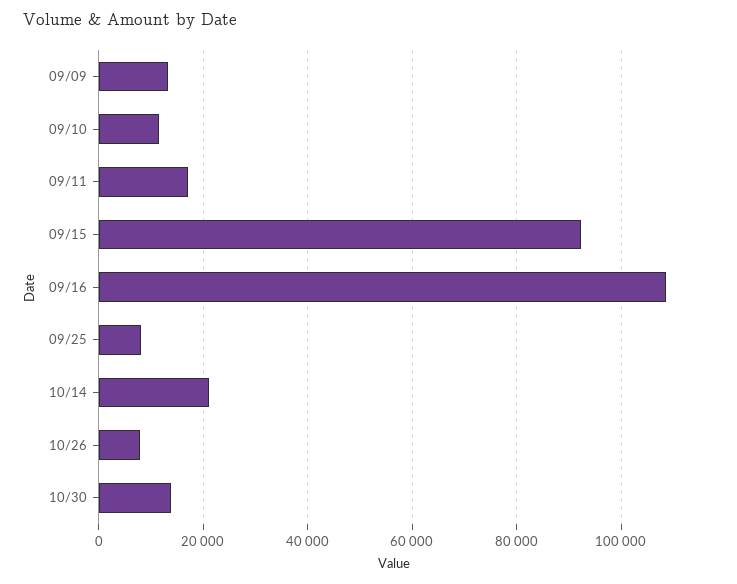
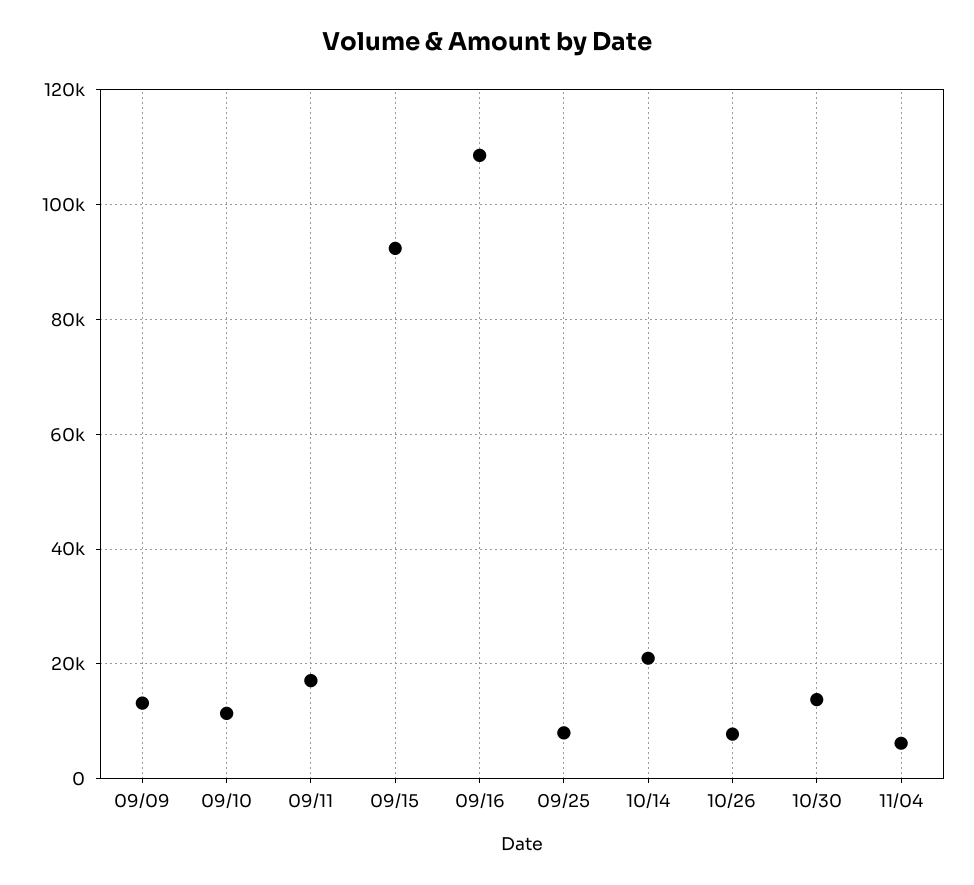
11/04: none -> 6000

